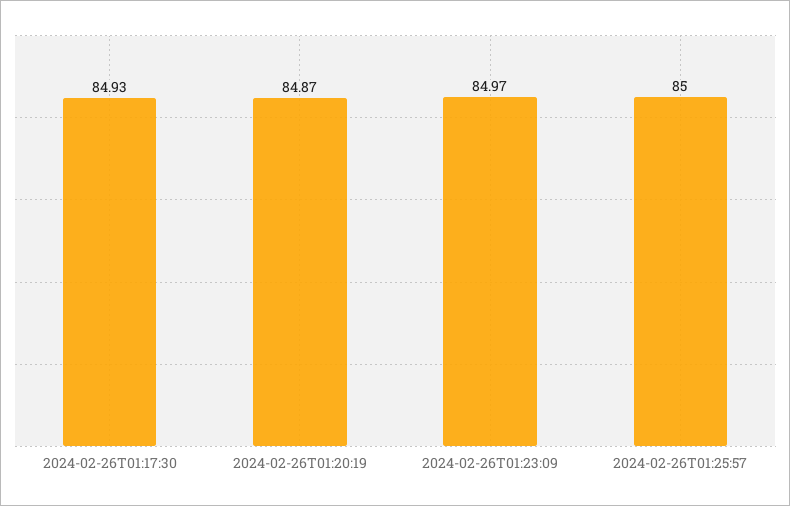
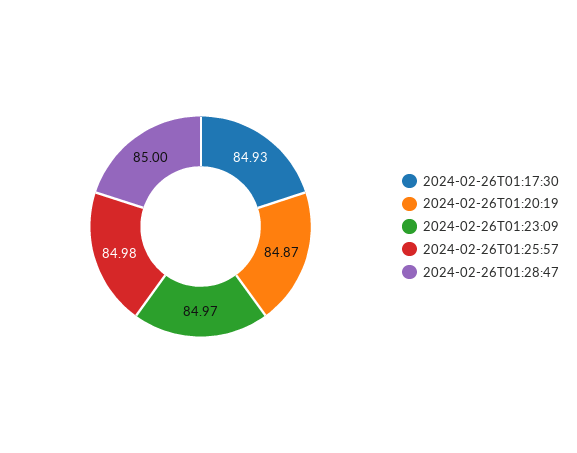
2024-02-26T01:25:57: 85 -> 84.98
2024-02-26T01:28:47: none -> 85

